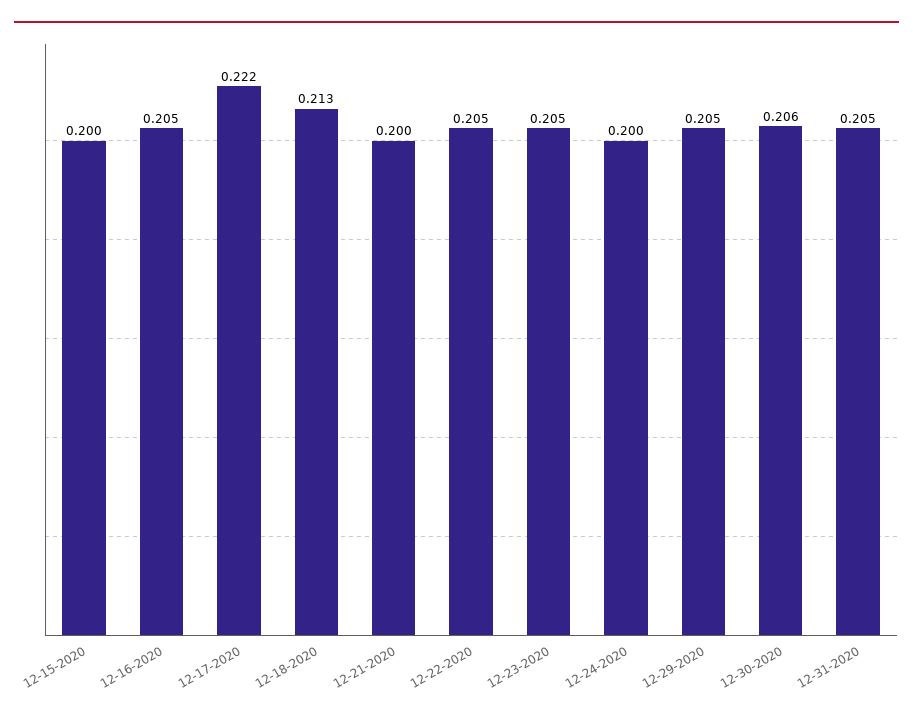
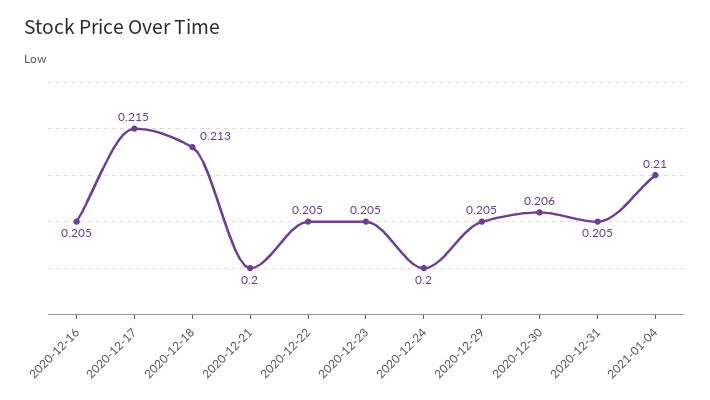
12-15-2020: 0.2 -> none
12-17-2020: 0.222 -> 0.215
2021-01-04: none -> 0.21

